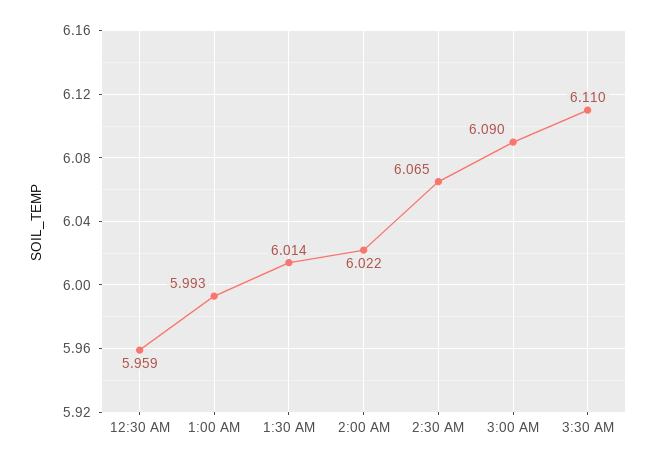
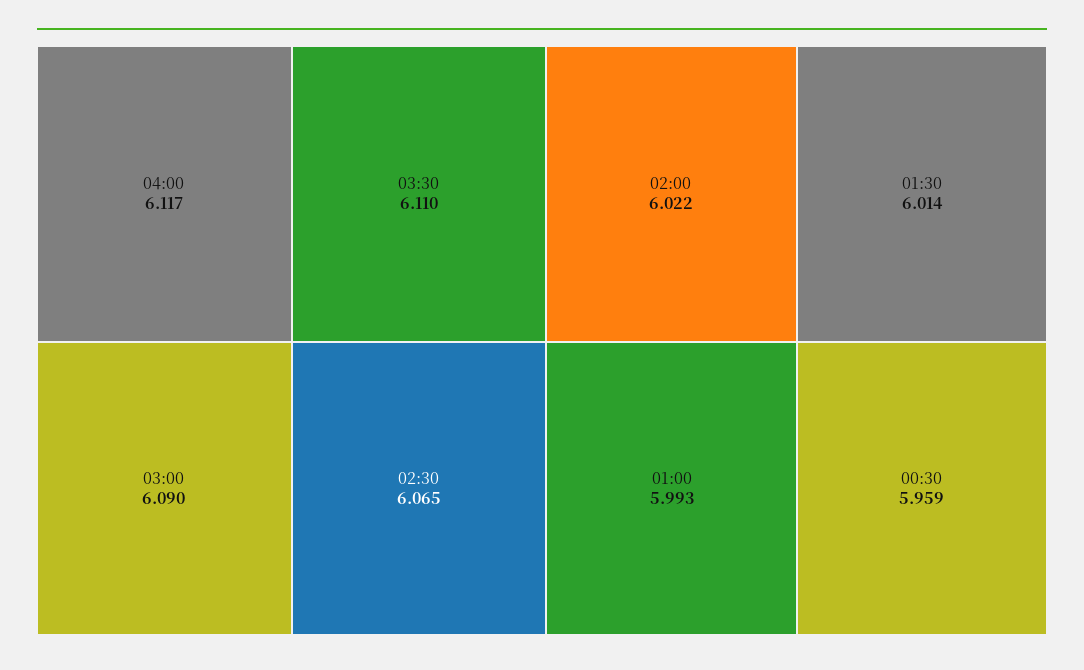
04:00: none -> 6.117

